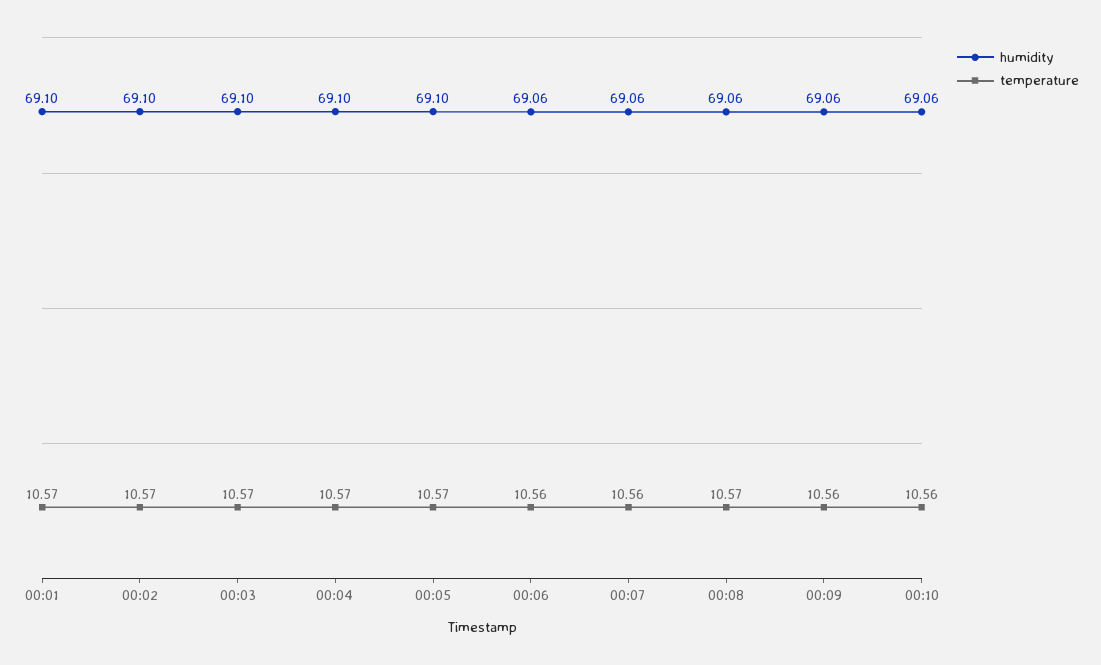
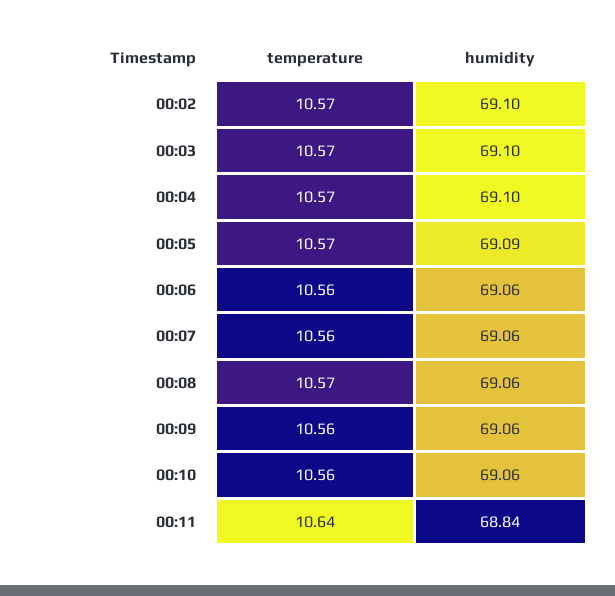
humidity, 00:01: 69.1 -> none
temperature, 00:01: 10.57 -> none
humidity, 00:05: 69.1 -> 69.09
temperature, 00:11: none -> 10.64
humidity, 00:11: none -> 68.84

